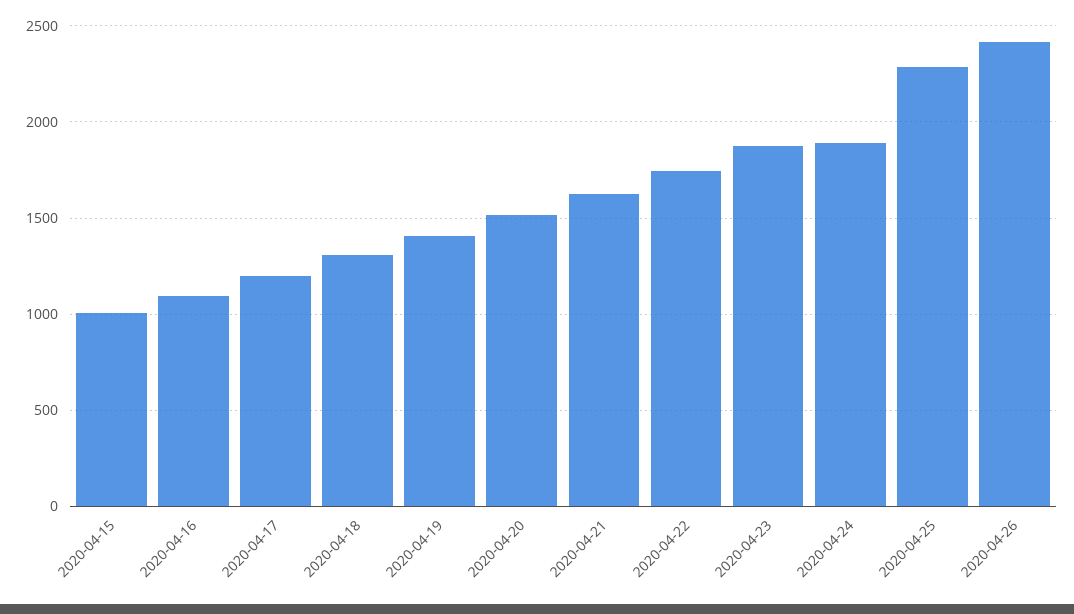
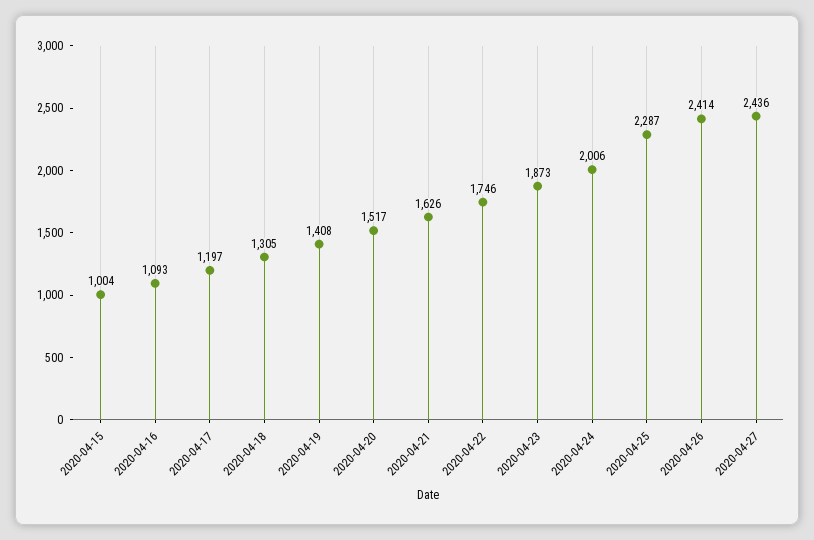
2020-04-24: 1900 -> 2006
2020-04-27: none -> 2436

